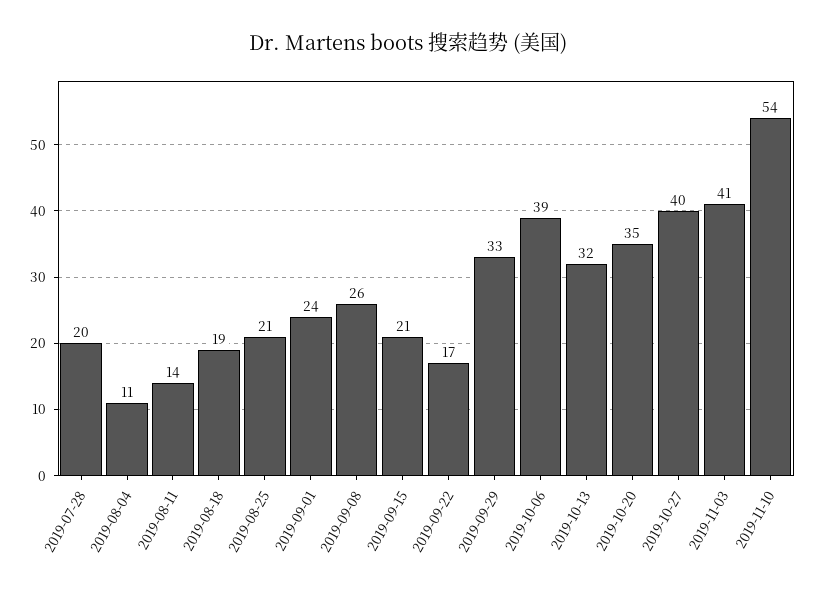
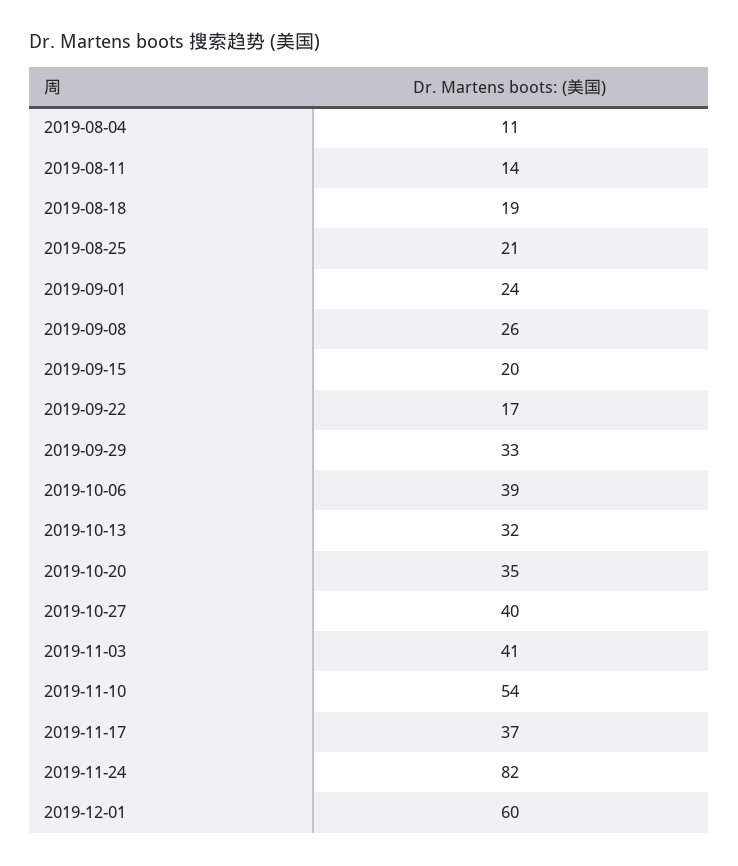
2019-07-28: 20 -> none
2019-09-15: 21 -> 20
2019-11-17: none -> 37
2019-11-24: none -> 82
2019-12-01: none -> 60

